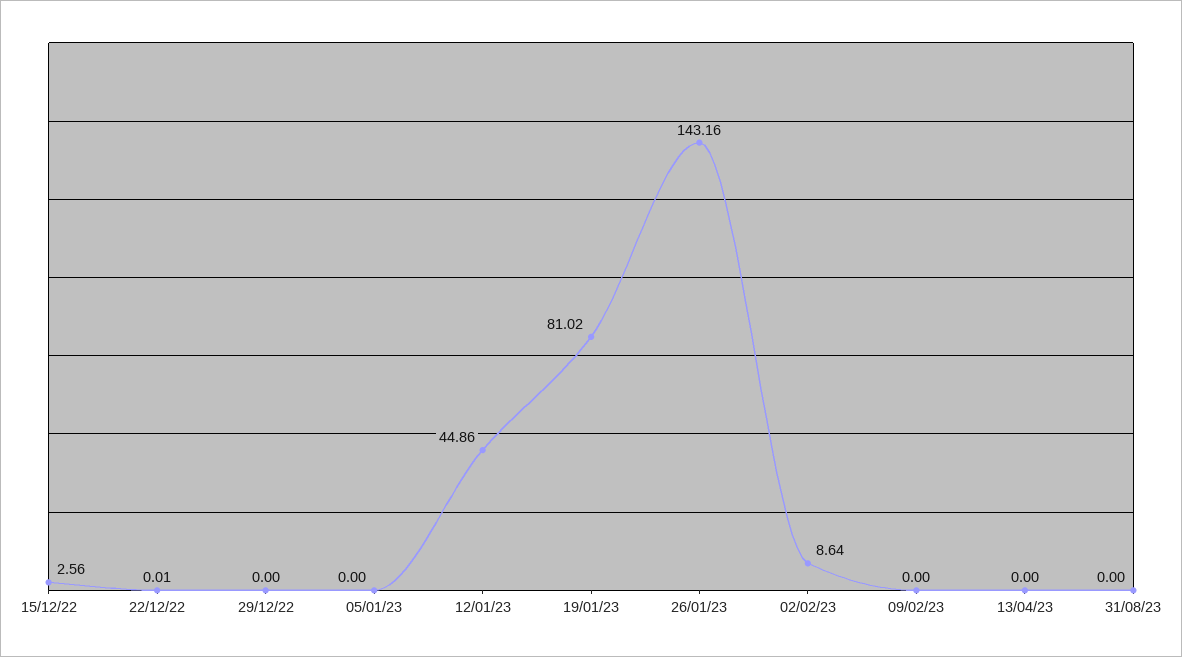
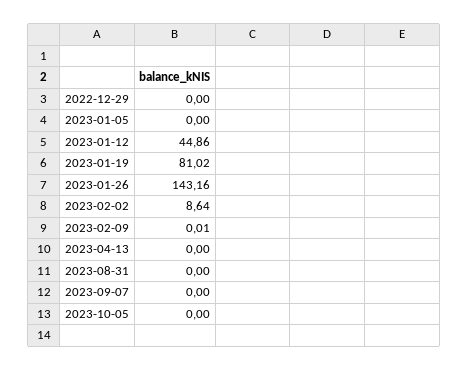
15/12/22: 2.56 -> none
22/12/22: 0.01 -> none
09/02/23: 0 -> 0.01
2023-09-07: none -> 0
2023-10-05: none -> 0

